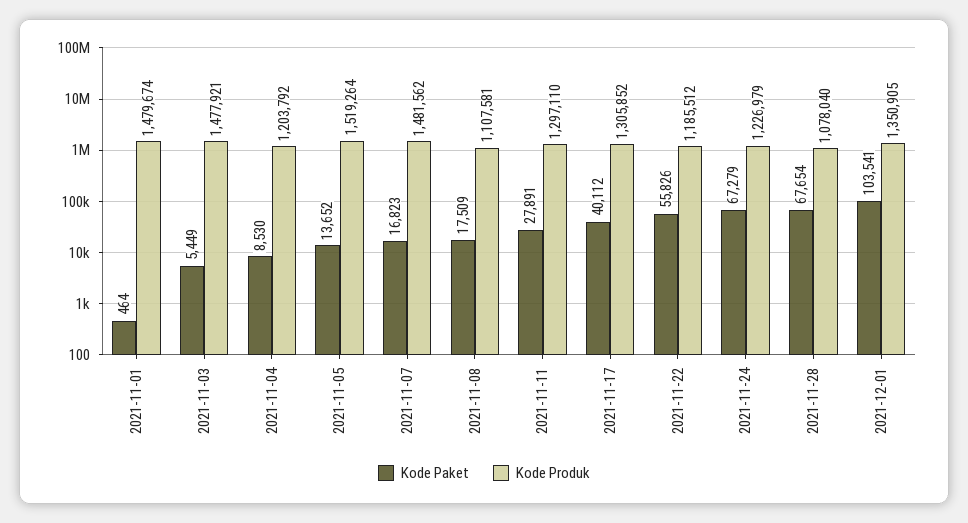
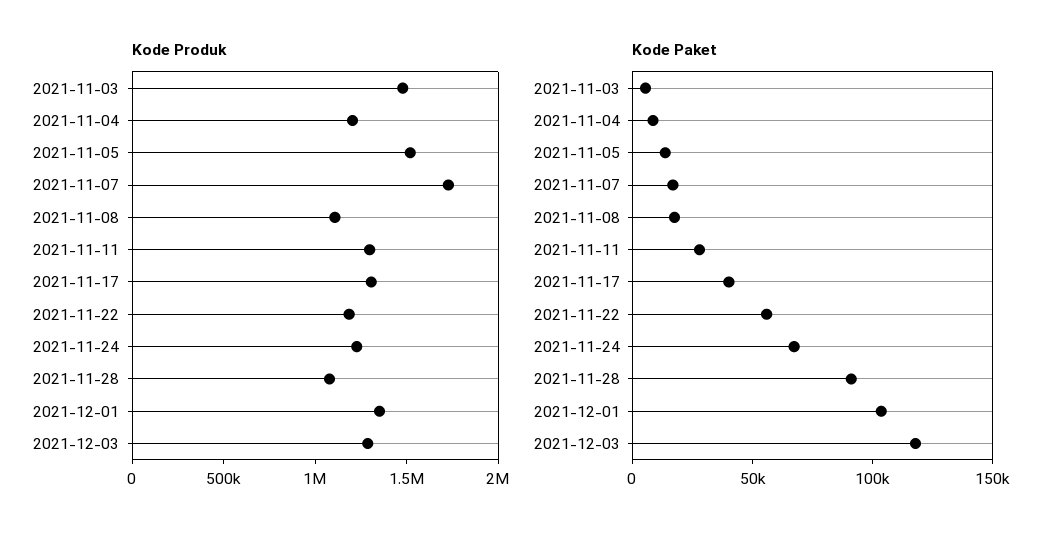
Kode Paket, 2021-11-01: 464 -> none
Kode Produk, 2021-11-01: 1479674 -> none
Kode Produk, 2021-11-07: 1481562 -> 1700000
Kode Paket, 2021-11-28: 67654 -> 90000
Kode Produk, 2021-12-03: none -> 1300000
Kode Paket, 2021-12-03: none -> 120000

